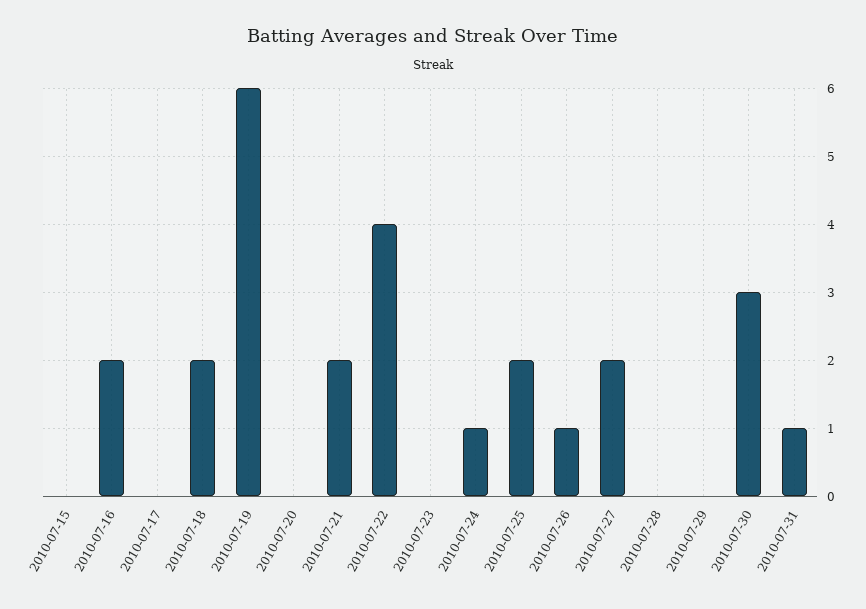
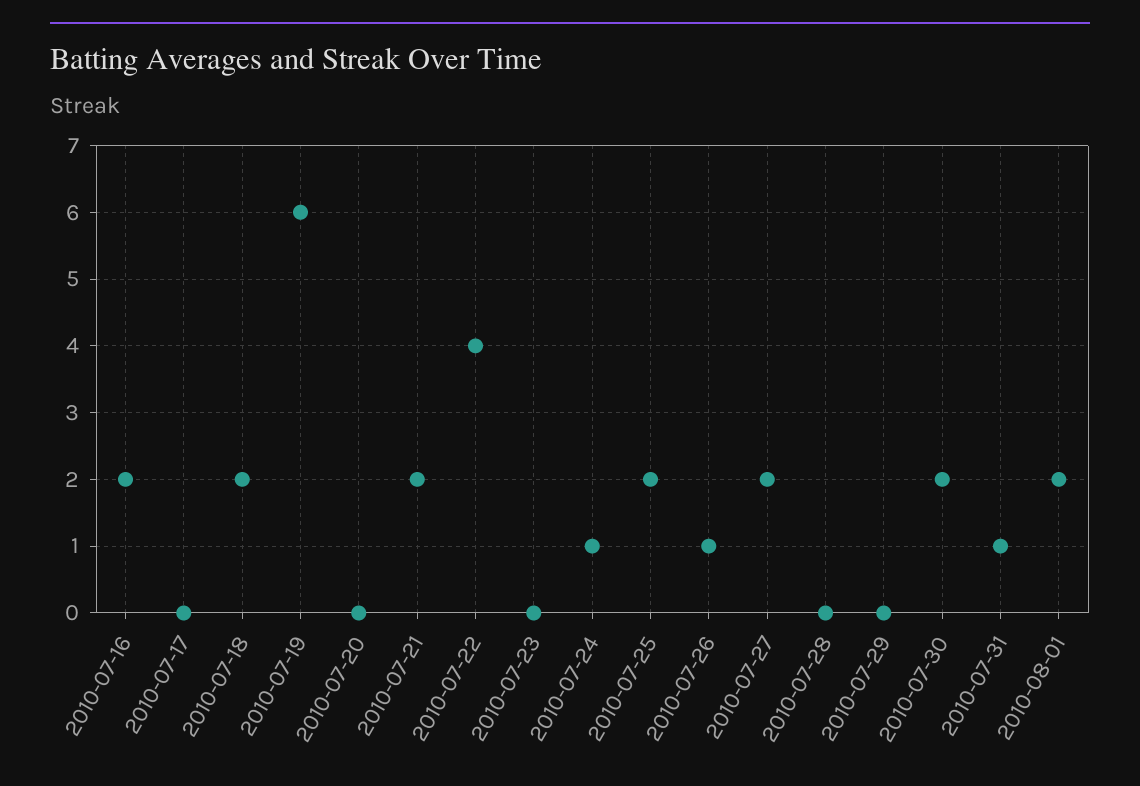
2010-07-15: 0 -> none
2010-07-30: 3 -> 2
2010-08-01: none -> 2

